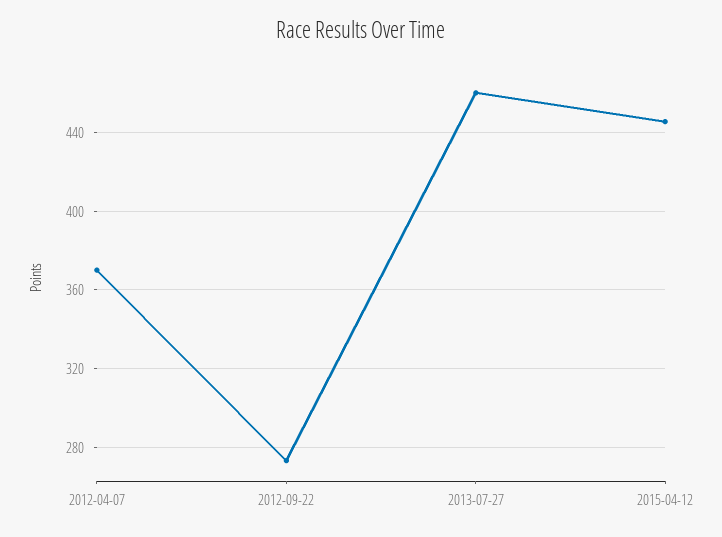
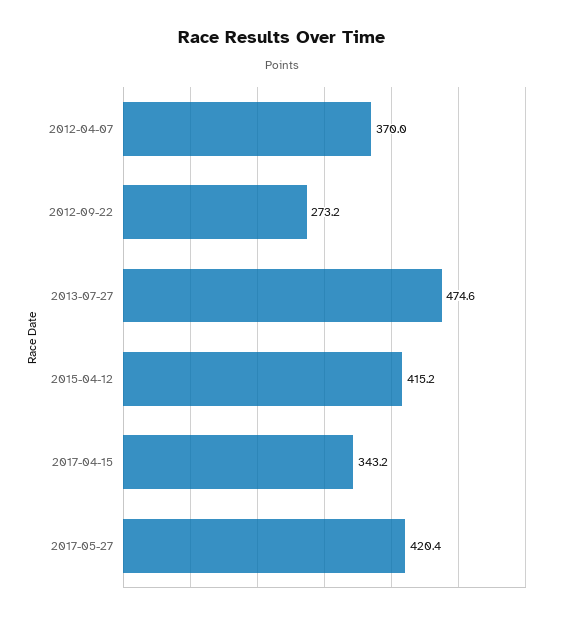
2013-07-27: 460 -> 474.6
2015-04-12: 445 -> 415.2
2017-04-15: none -> 343.2
2017-05-27: none -> 420.4

